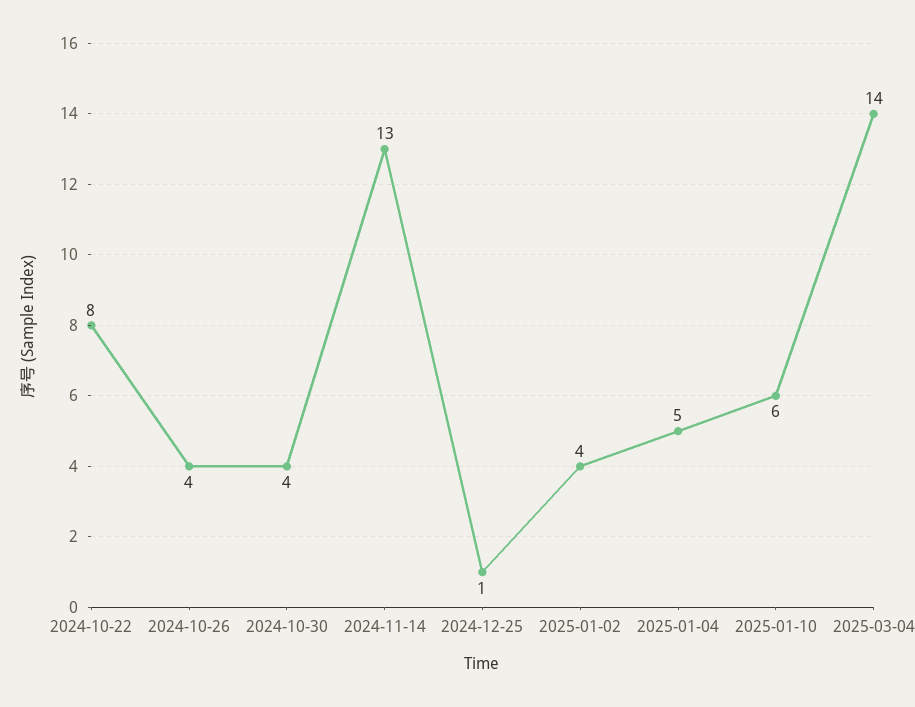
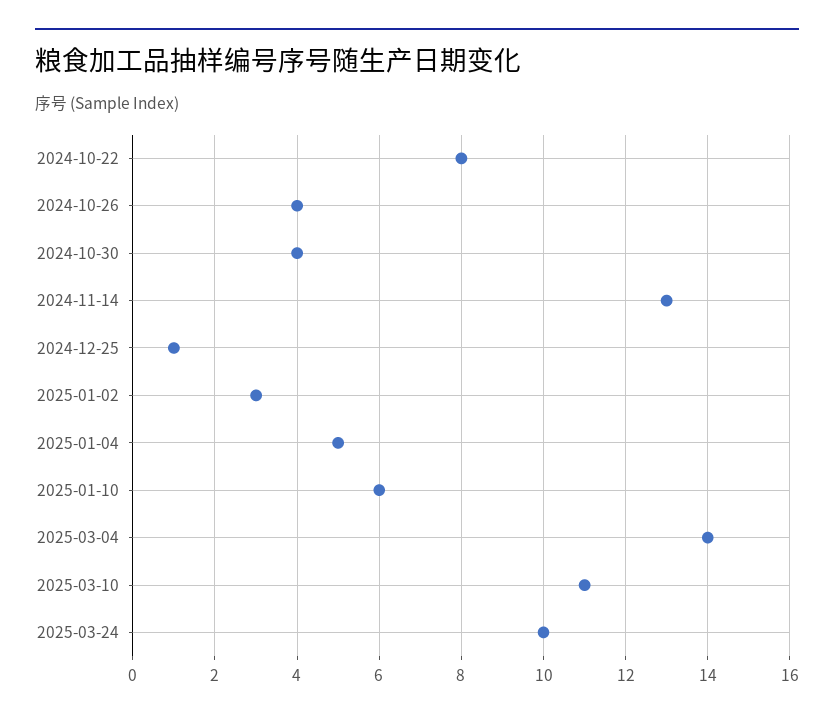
2025-01-02: 4 -> 3
2025-03-10: none -> 11
2025-03-24: none -> 10

